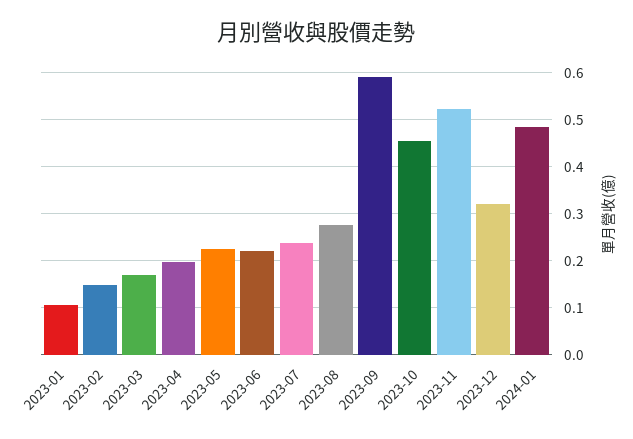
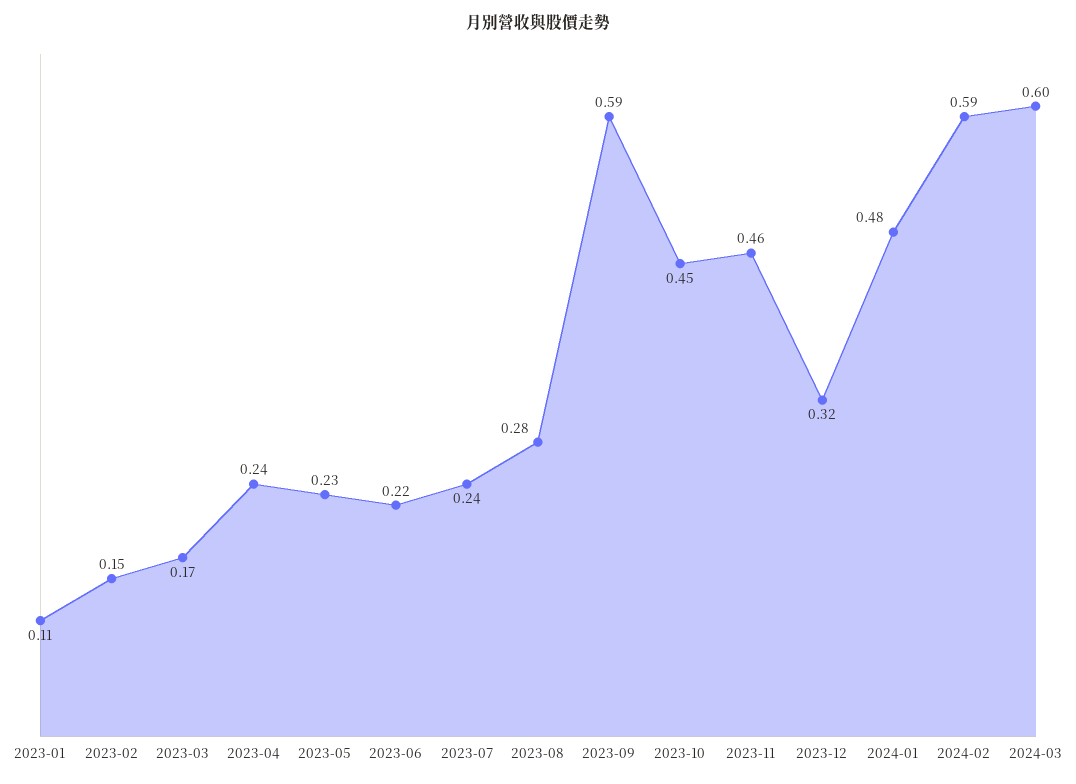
2023-04: 0.2 -> 0.24
2023-11: 0.52 -> 0.46
2024-02: none -> 0.59
2024-03: none -> 0.6

